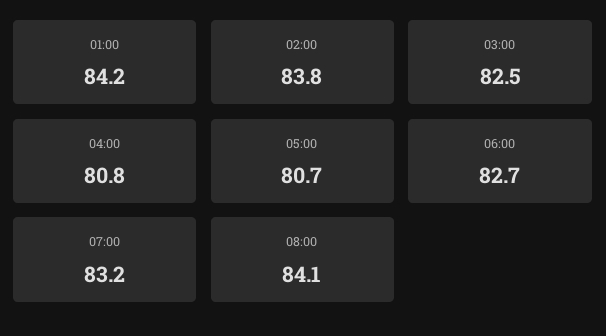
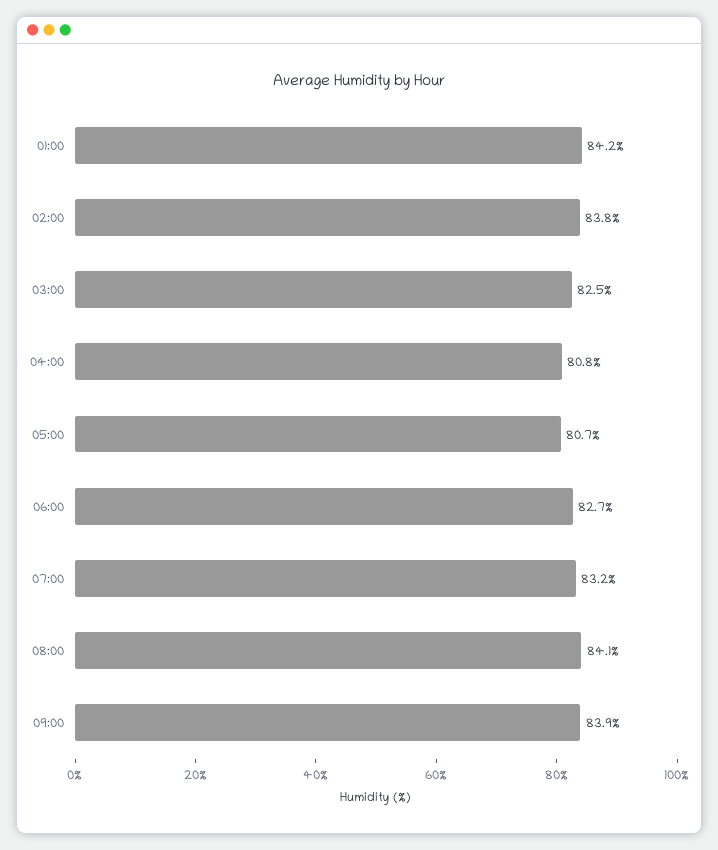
09:00: none -> 83.9

